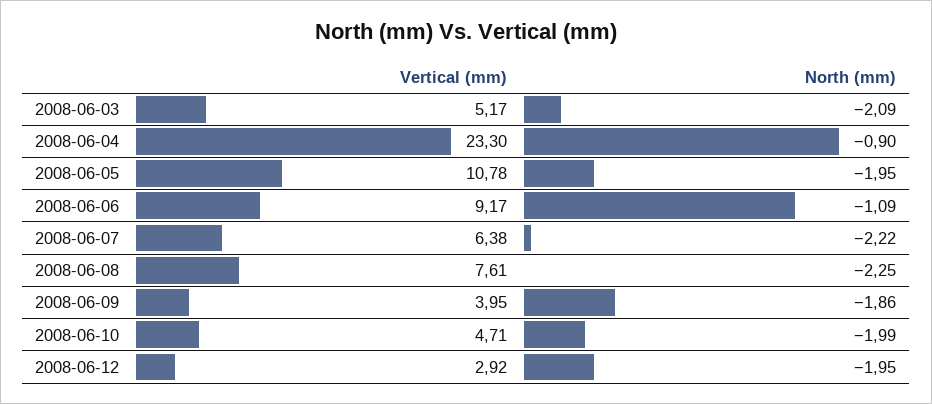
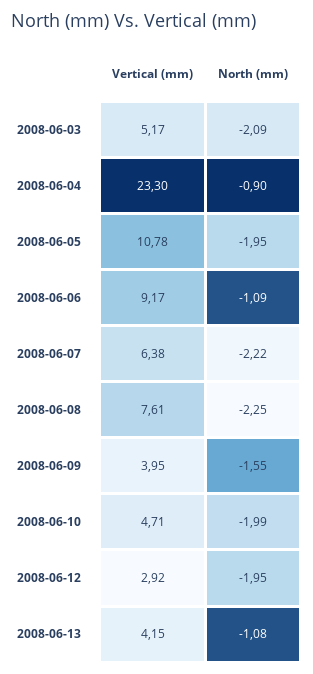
North (mm), 2008-06-09: -1.86 -> -1.55
Vertical (mm), 2008-06-13: none -> 4.15
North (mm), 2008-06-13: none -> -1.08

